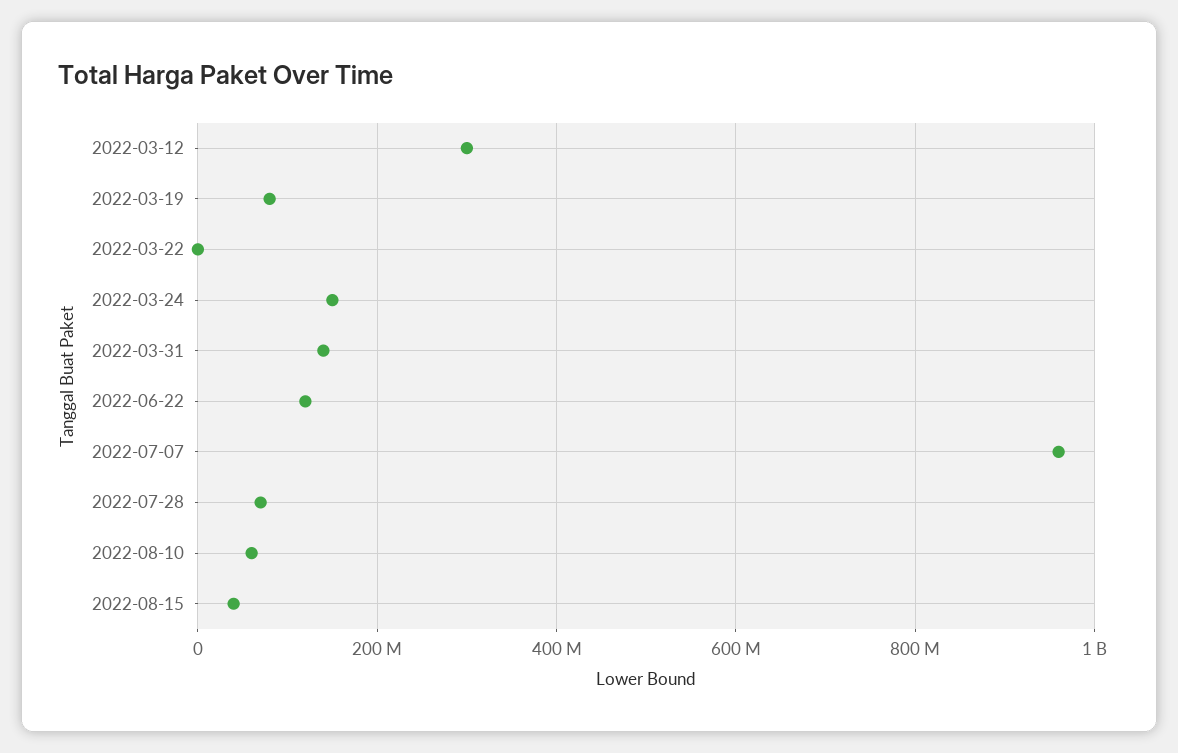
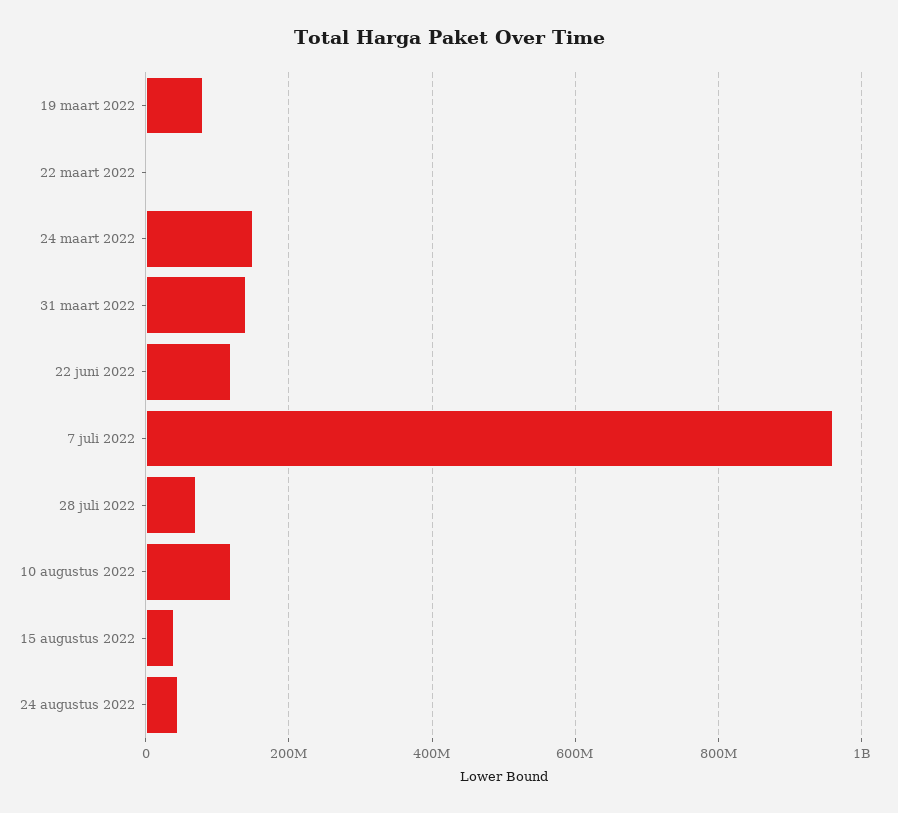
2022-03-12: 300000000 -> none
2022-08-10: 60000000 -> 120000000
24 augustus 2022: none -> 40000000

